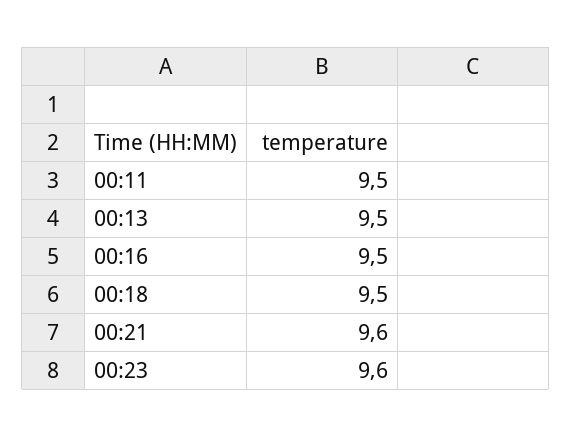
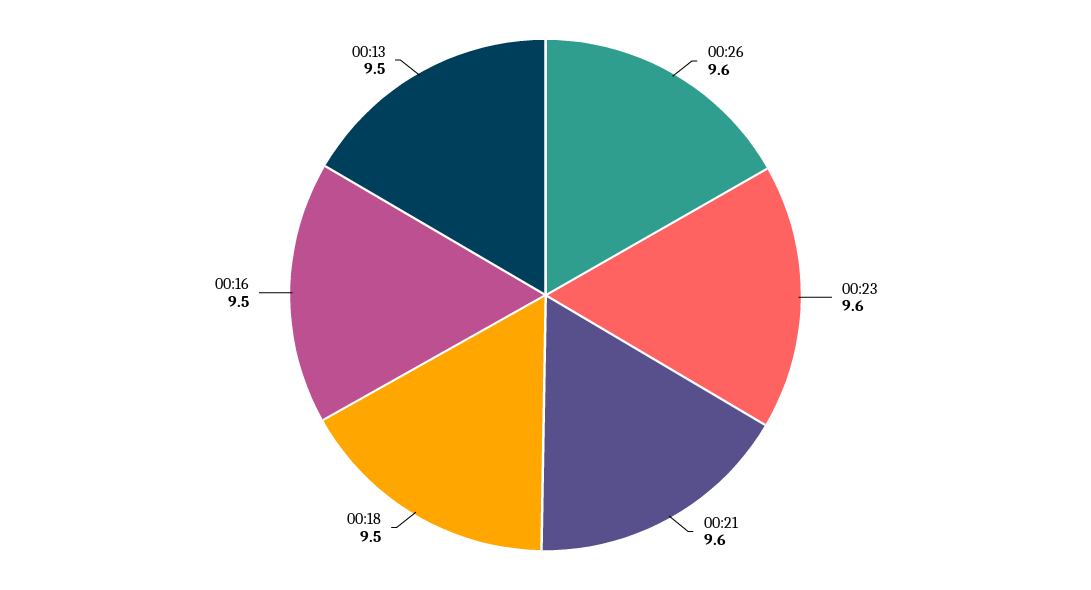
00:11: 9.5 -> none
00:26: none -> 9.6

